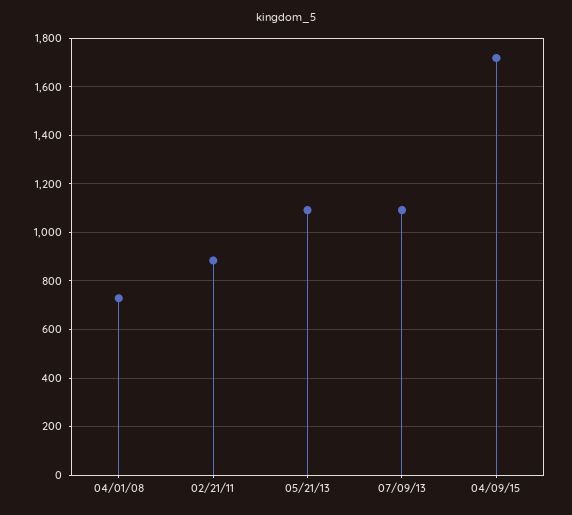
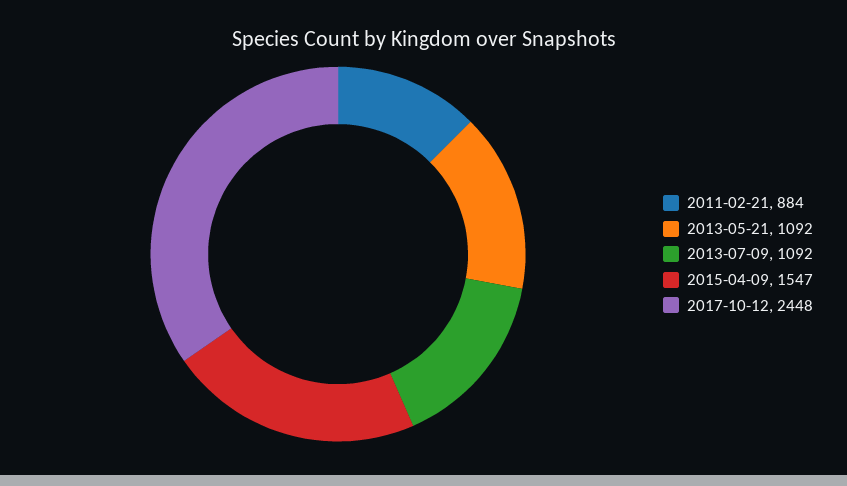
04/01/08: 725 -> none
04/09/15: 1725 -> 1547
2017-10-12: none -> 2448

